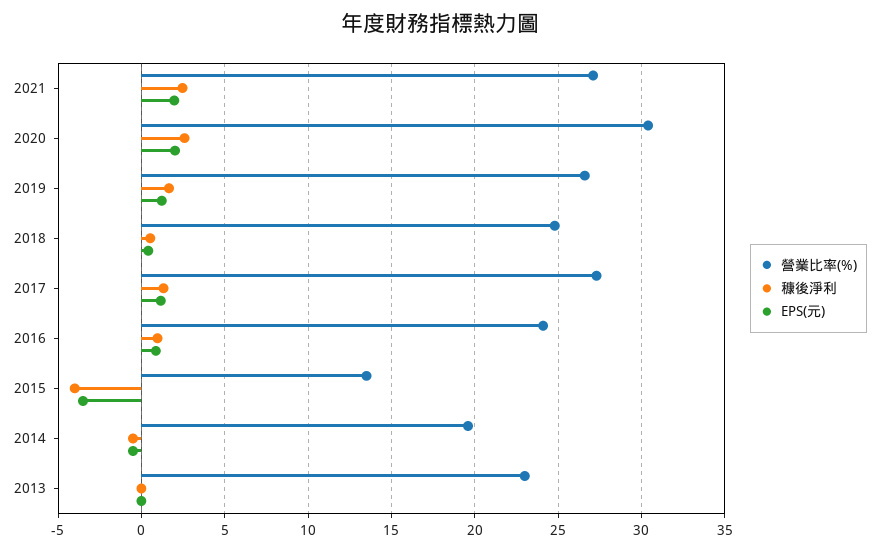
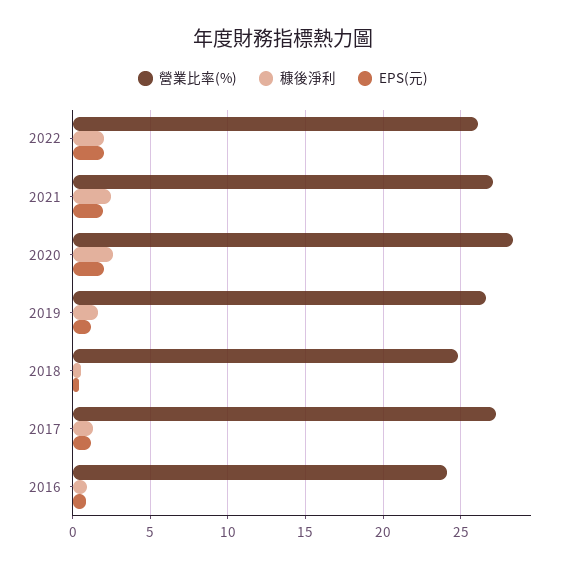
營業比率(%), 2020: 30.5 -> 28.5
營業比率(%), 2015: 13.5 -> none
穅後淨利, 2015: -4 -> none
EPS(元), 2015: -3.5 -> none
營業比率(%), 2014: 19.5 -> none
穅後淨利, 2014: -0.5 -> none
EPS(元), 2014: -0.5 -> none
營業比率(%), 2013: 23 -> none
穅後淨利, 2013: 0 -> none
EPS(元), 2013: 0 -> none
營業比率(%), 2022: none -> 26
穅後淨利, 2022: none -> 2
EPS(元), 2022: none -> 2

